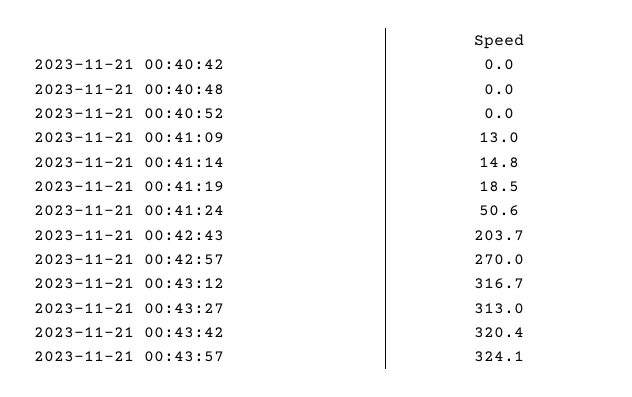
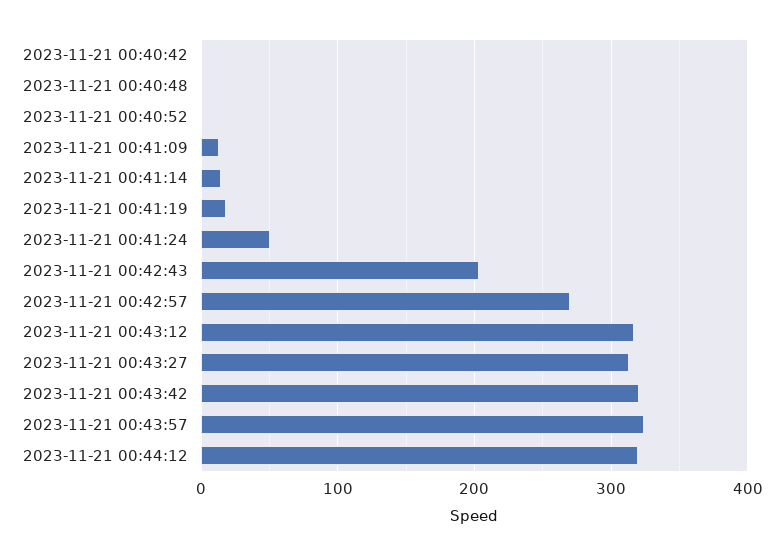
2023-11-21 00:44:12: none -> 320

